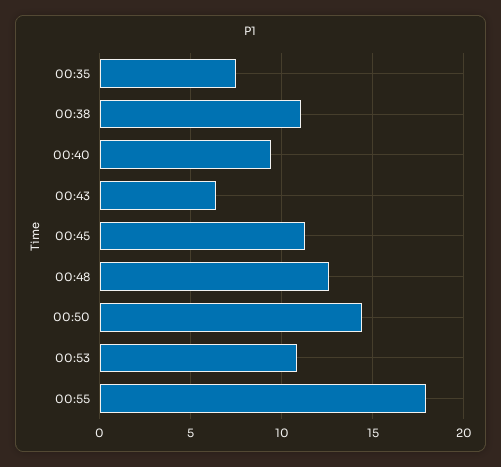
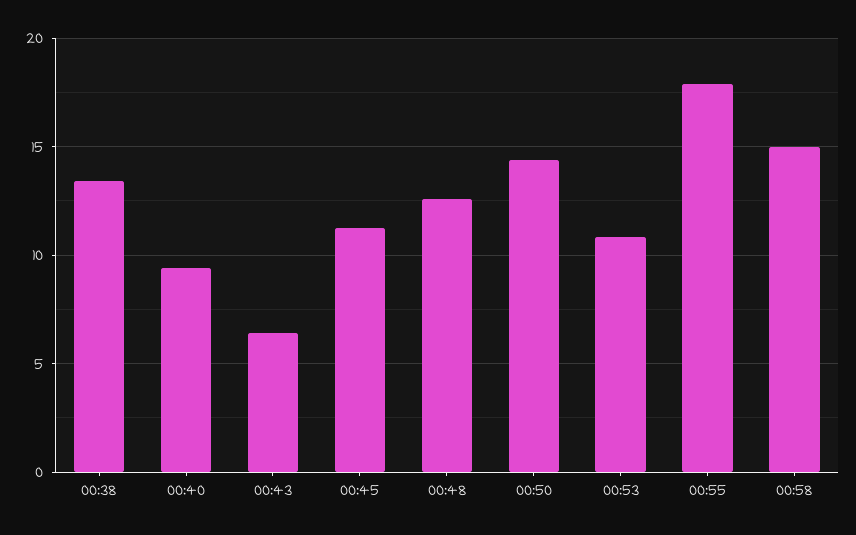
00:35: 7.5 -> none
00:38: 11 -> 13.5
00:58: none -> 15

